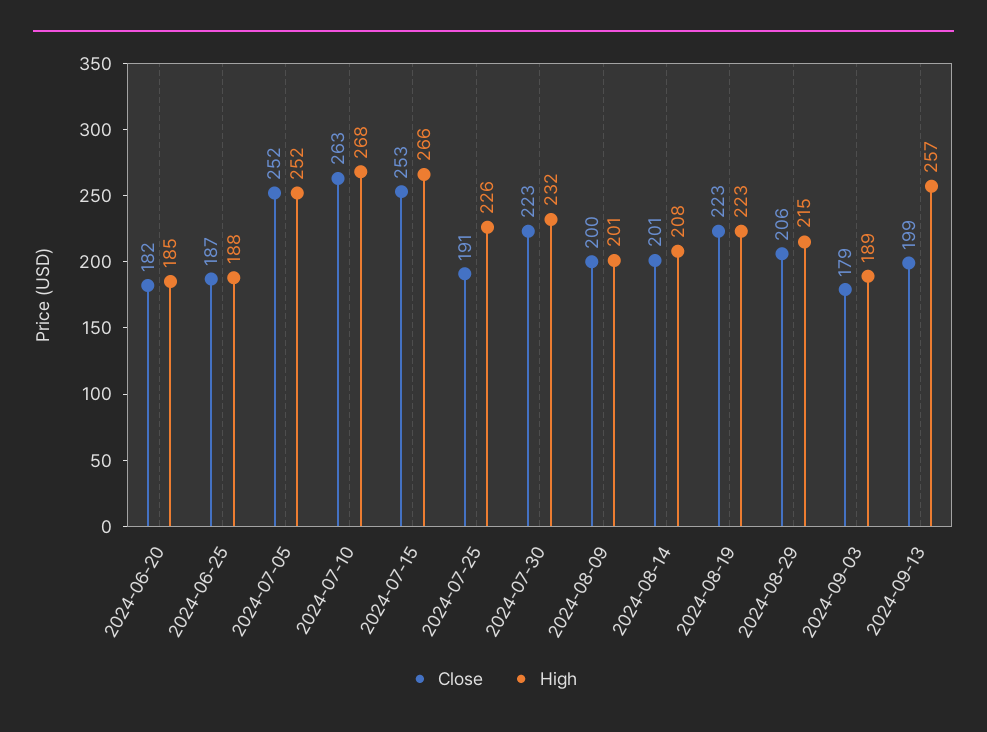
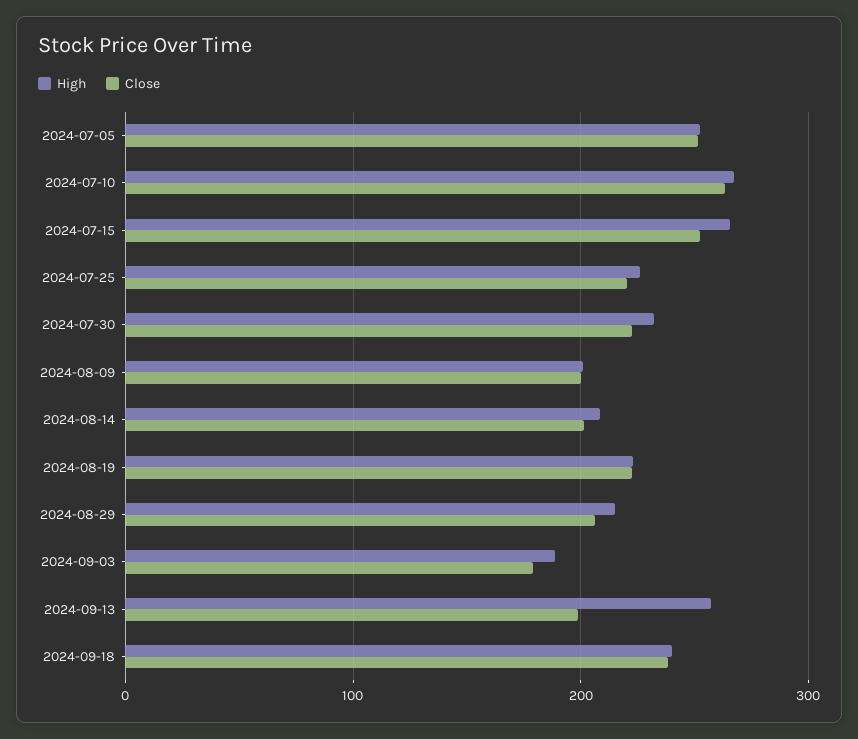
Close, 2024-06-20: 182 -> none
High, 2024-06-20: 185 -> none
Close, 2024-06-25: 187 -> none
High, 2024-06-25: 188 -> none
Close, 2024-07-25: 191 -> 220
High, 2024-09-18: none -> 240
Close, 2024-09-18: none -> 240

